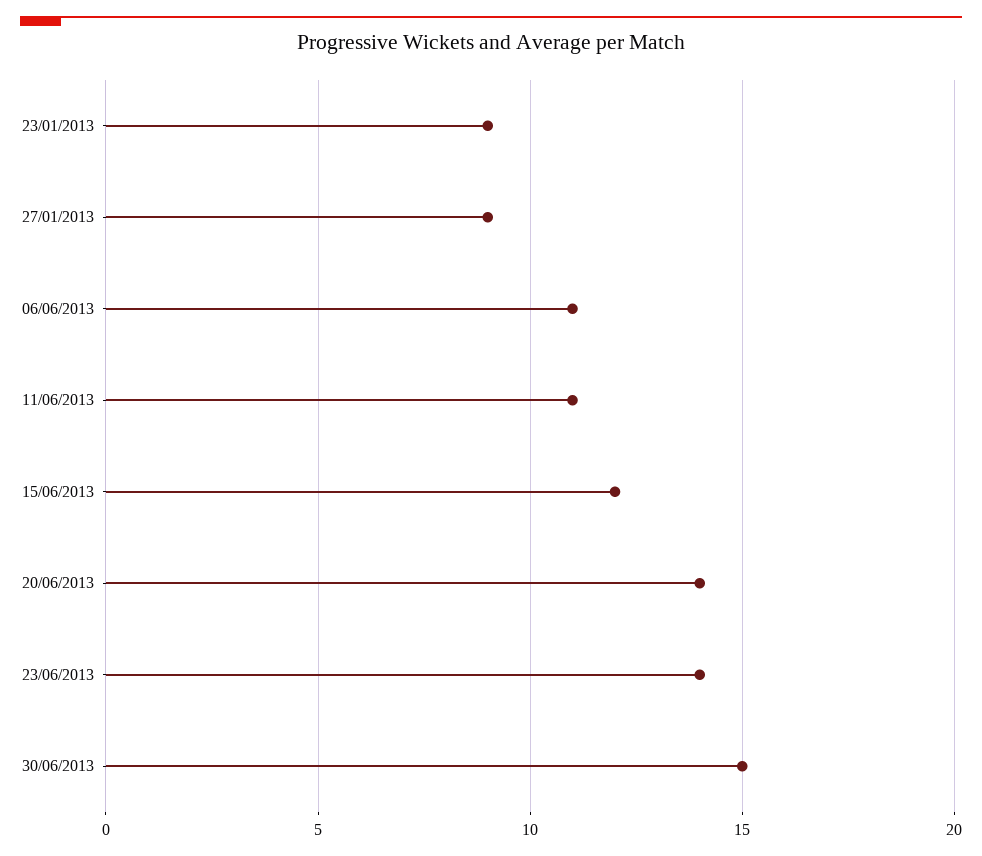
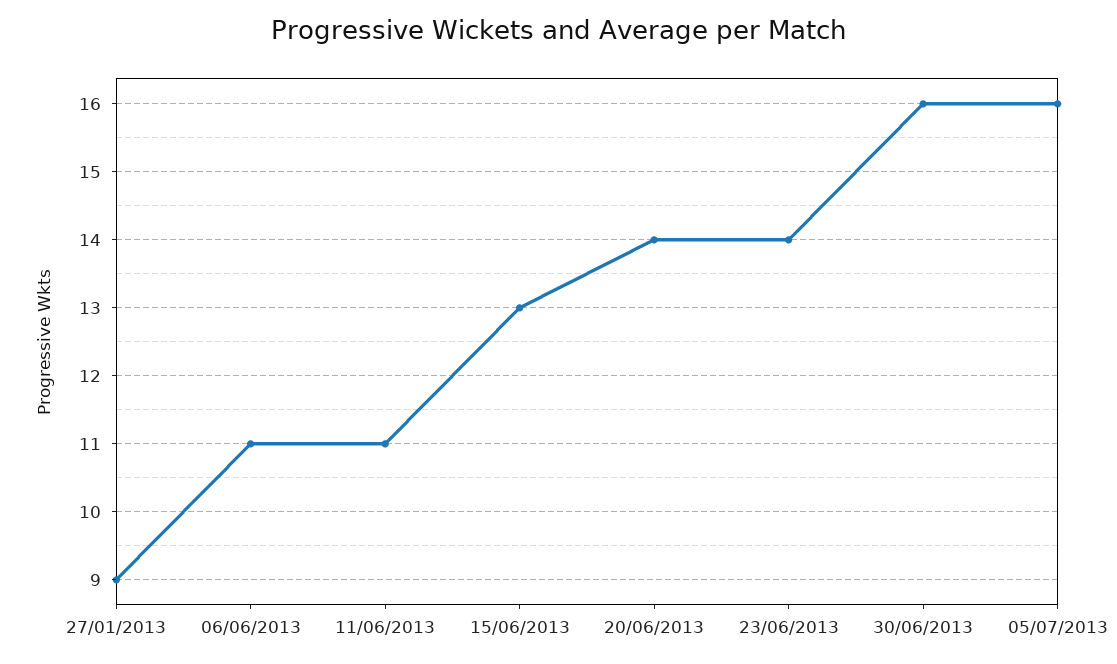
23/01/2013: 9 -> none
15/06/2013: 12 -> 13
30/06/2013: 15 -> 16
05/07/2013: none -> 16

